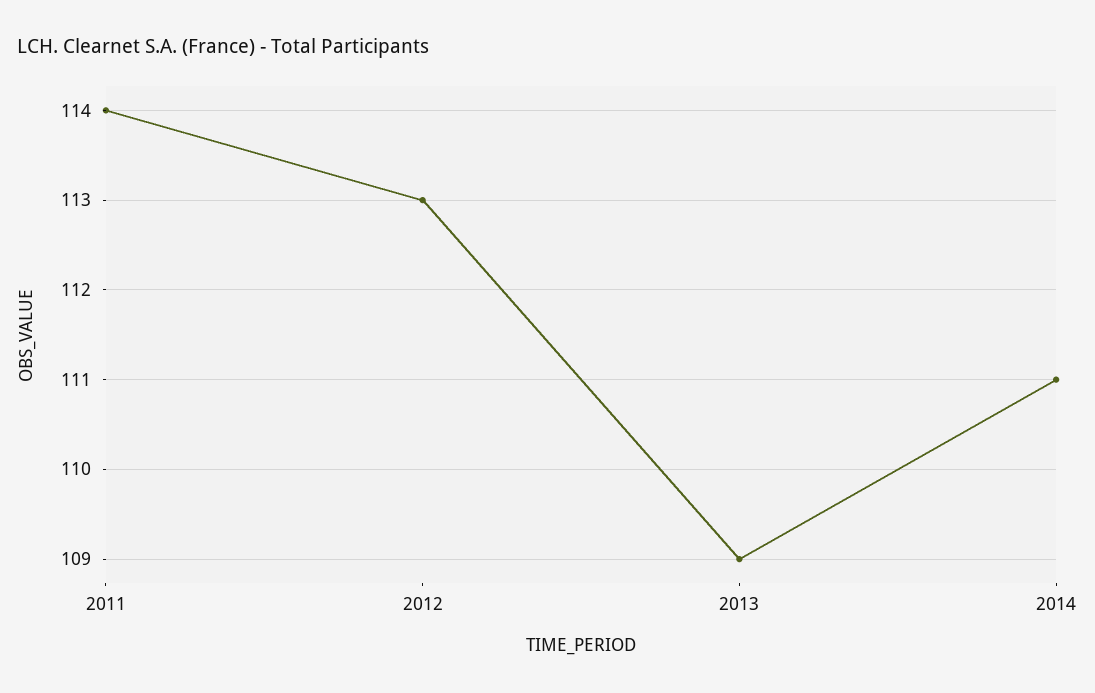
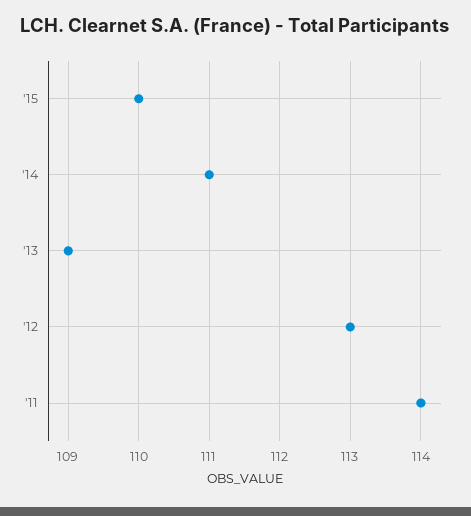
'15: none -> 110

